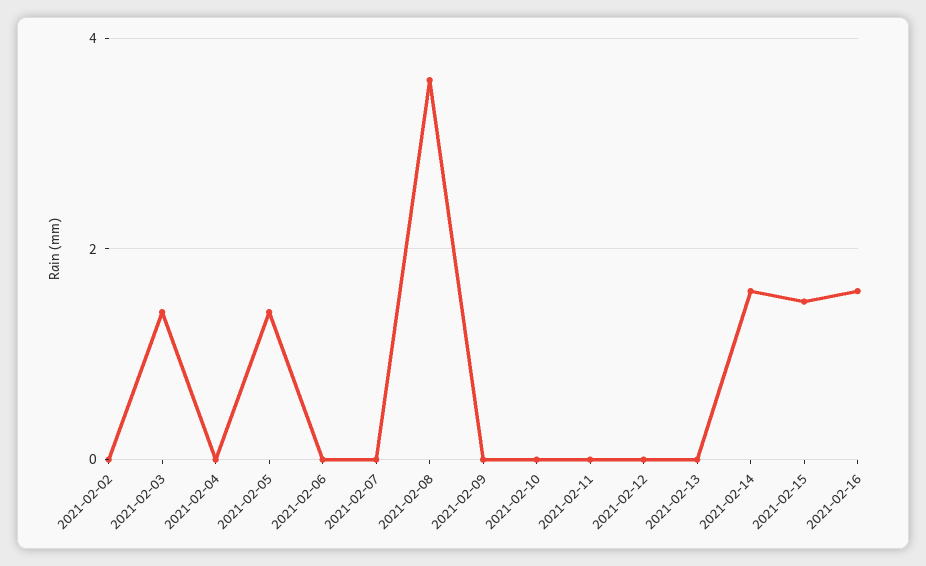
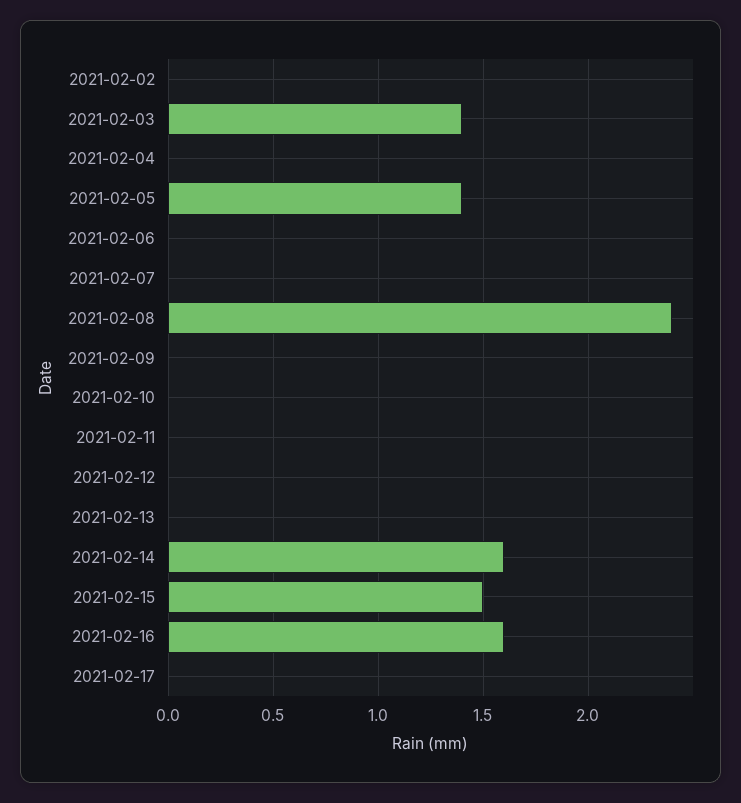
2021-02-08: 3.5 -> 2.4
2021-02-17: none -> 0

